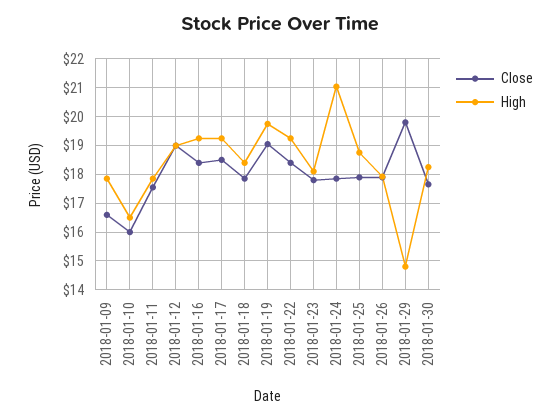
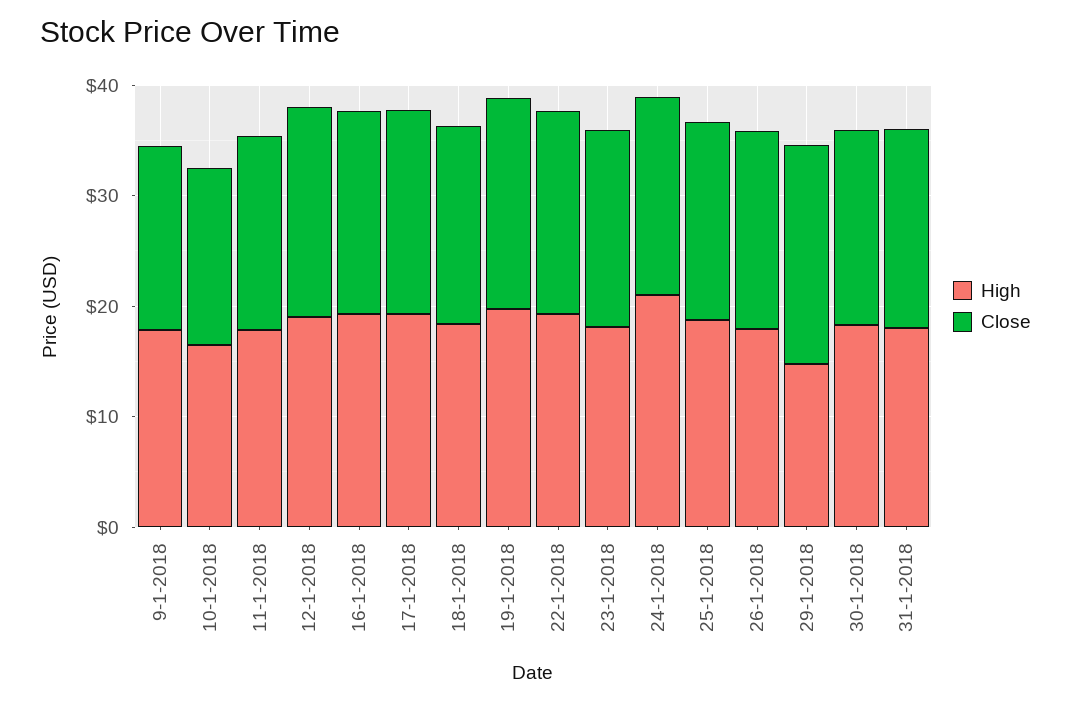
High, 31-1-2018: none -> 18
Close, 31-1-2018: none -> 18

